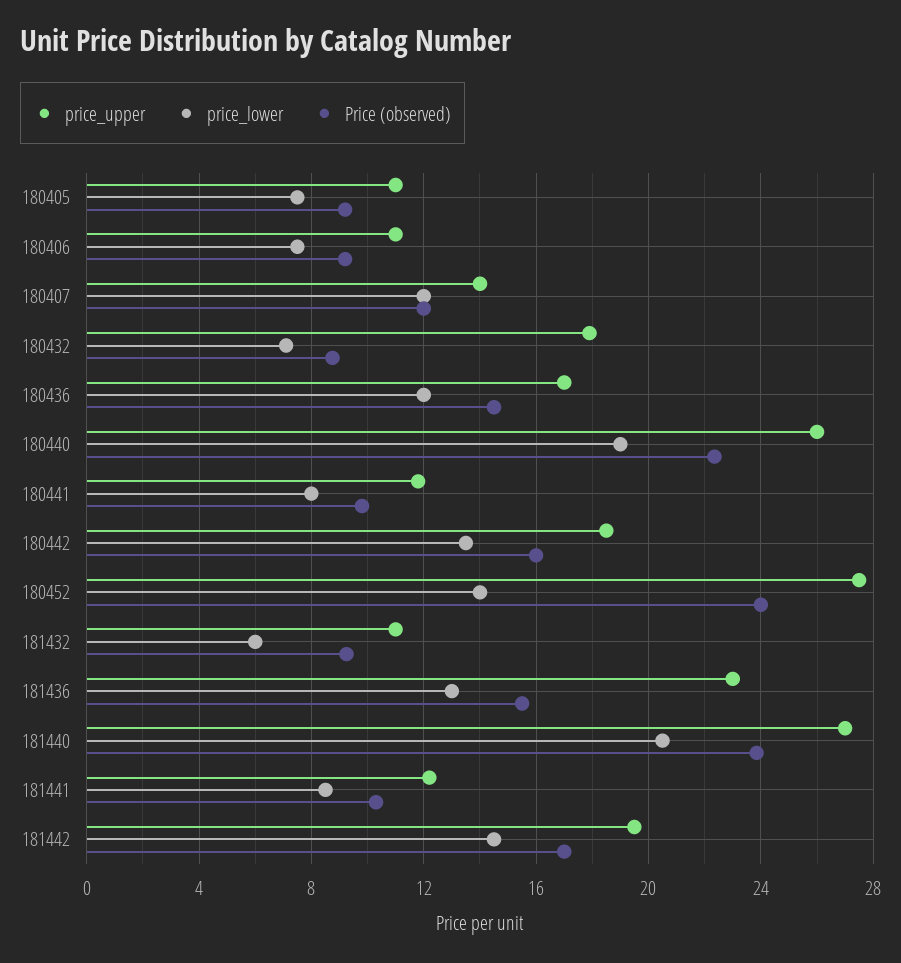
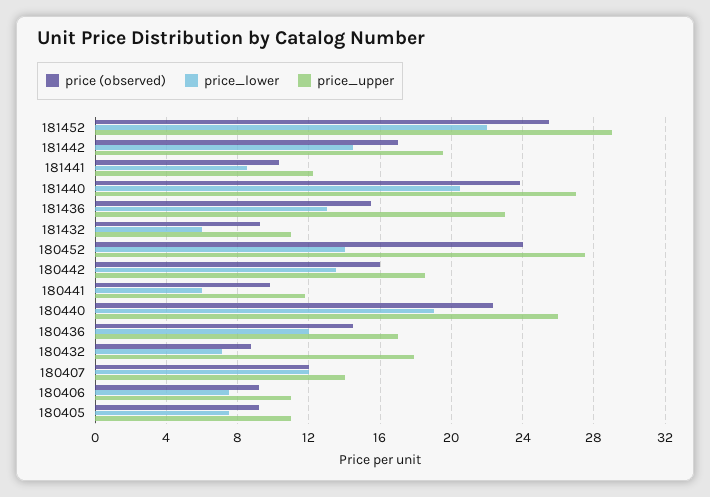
price_lower, 180441: 8 -> 6
Price (observed), 181452: none -> 25.5
price_lower, 181452: none -> 22
price_upper, 181452: none -> 29

